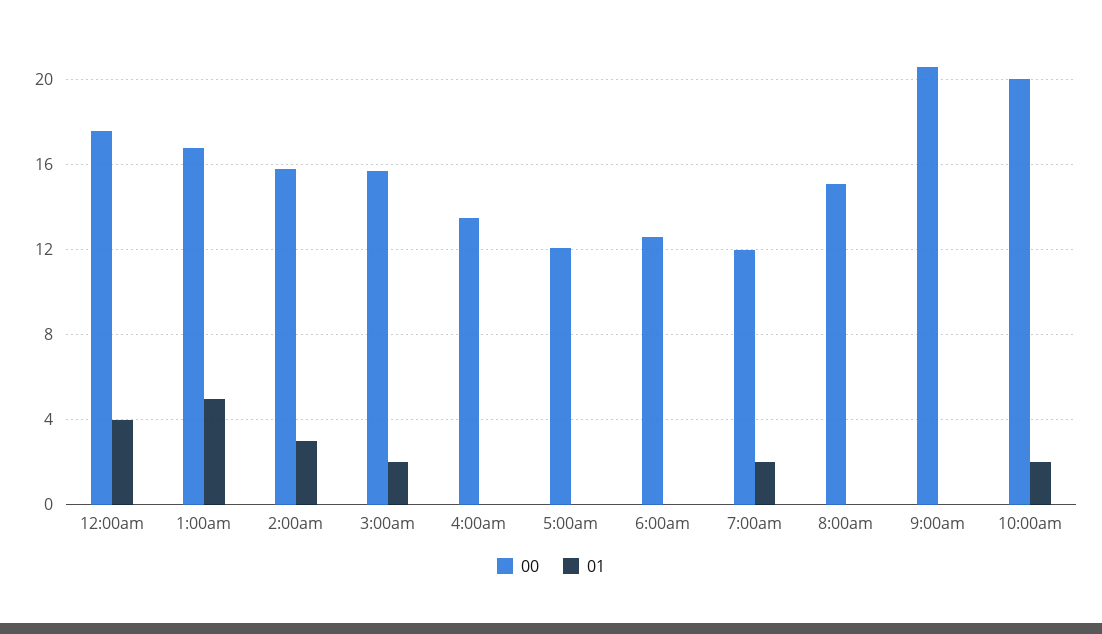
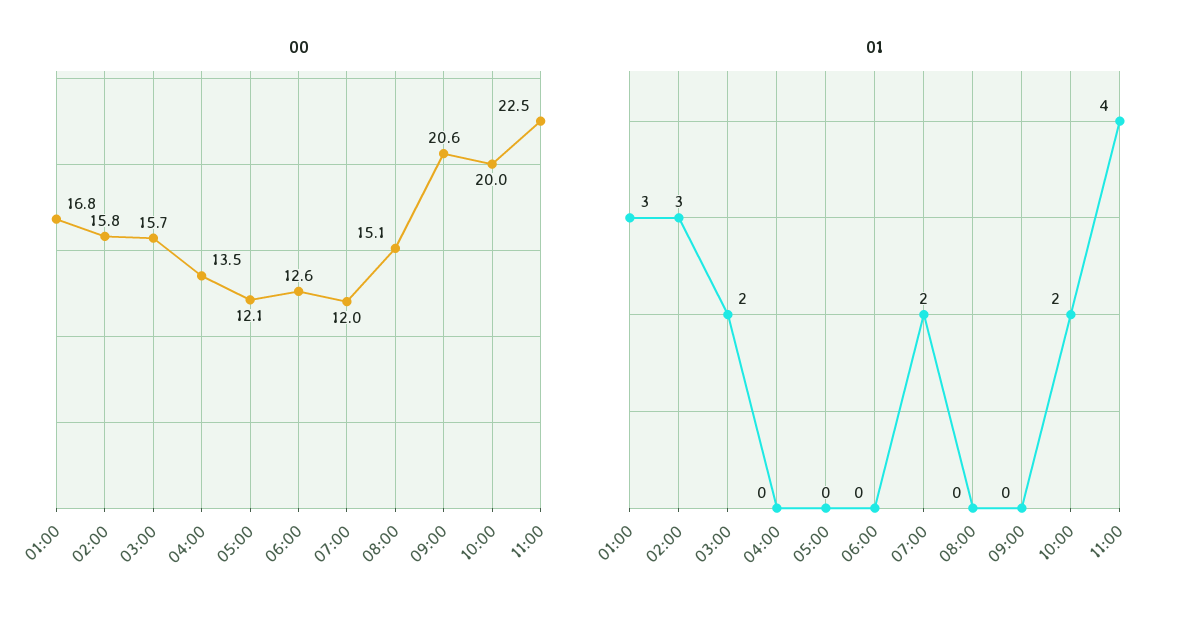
00, 12:00am: 17.5 -> none
01, 12:00am: 4 -> none
01, 1:00am: 5 -> 3
00, 11:00: none -> 22.5
01, 11:00: none -> 4

